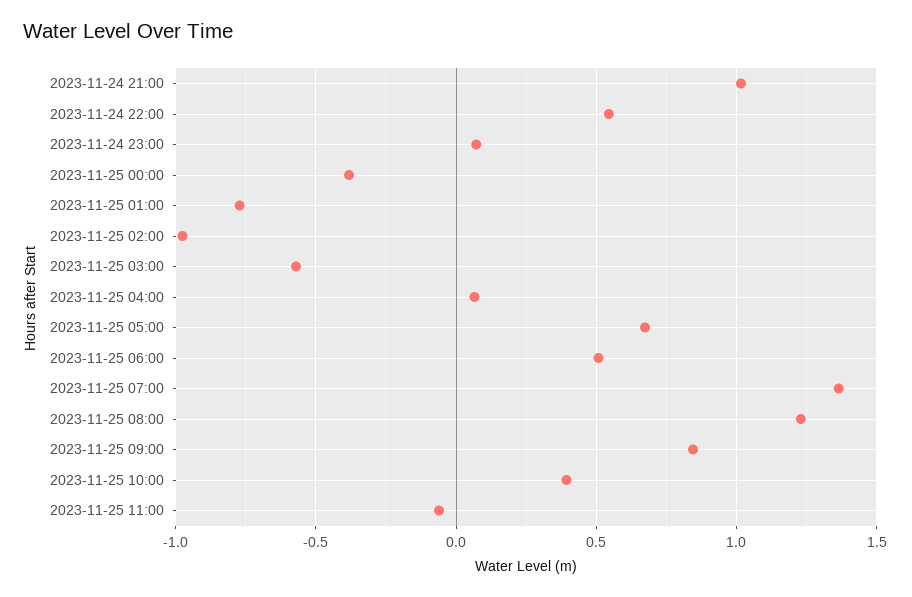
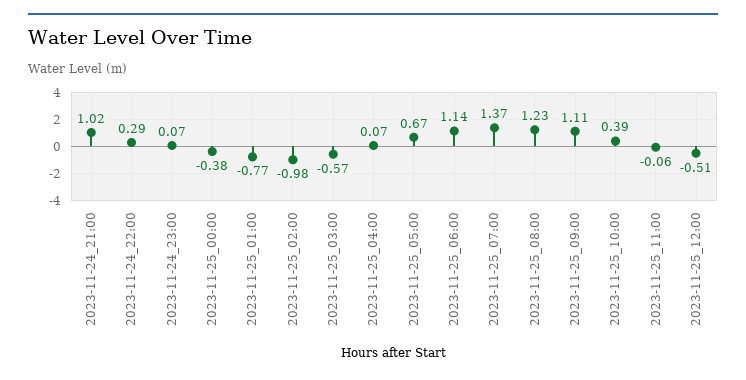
2023-11-24 22:00: 0.55 -> 0.29
2023-11-25 06:00: 0.5 -> 1.14
2023-11-25 09:00: 0.85 -> 1.11
2023-11-25_12:00: none -> -0.51

